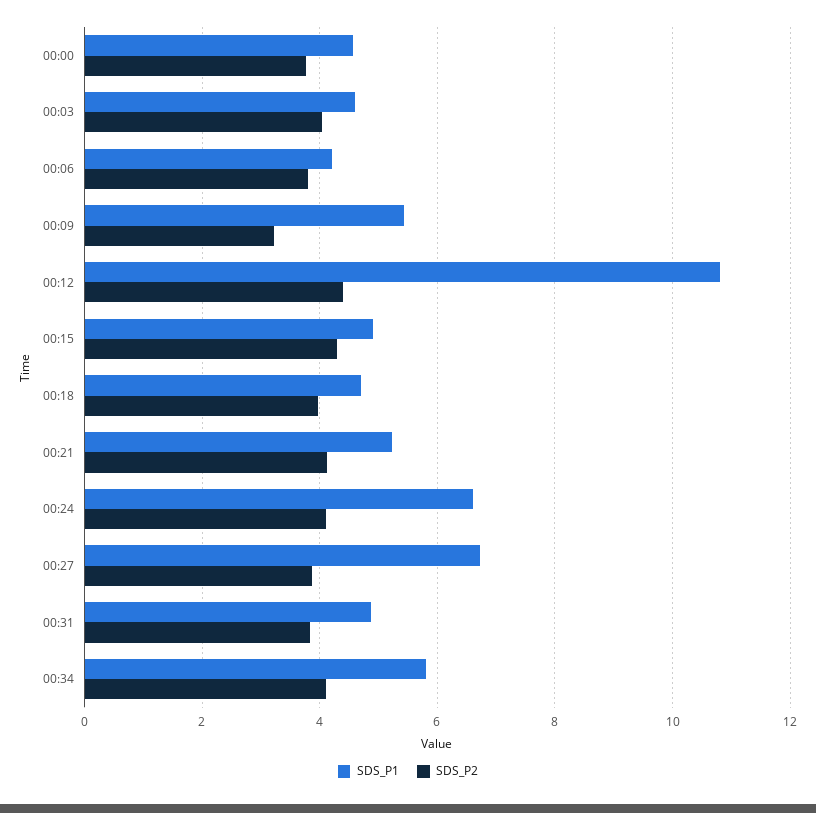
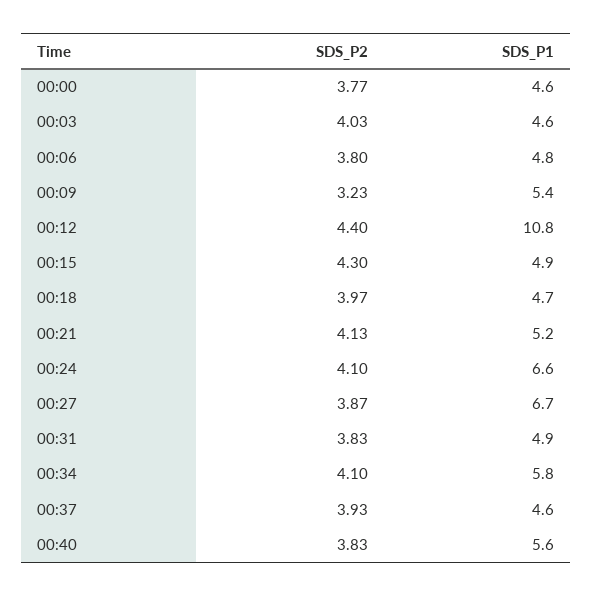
SDS_P1, 00:06: 4.2 -> 4.8
SDS_P2, 00:37: none -> 3.93
SDS_P1, 00:37: none -> 4.6
SDS_P2, 00:40: none -> 3.83
SDS_P1, 00:40: none -> 5.6

